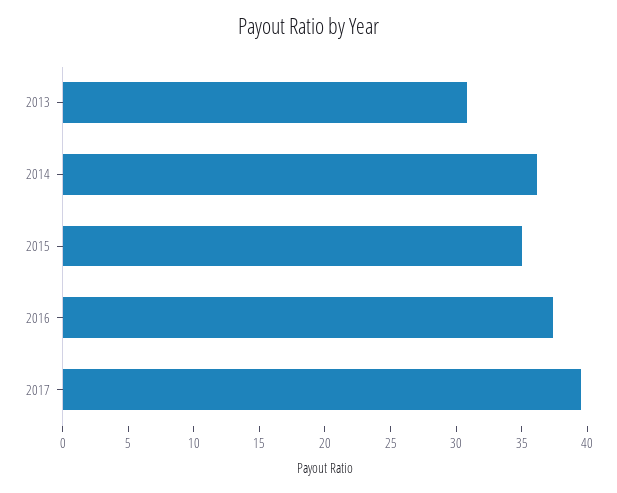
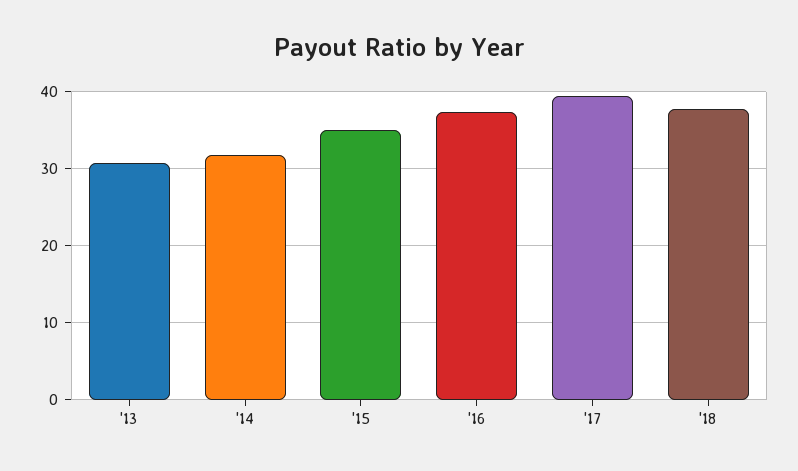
2014: 36 -> 32
'18: none -> 38

